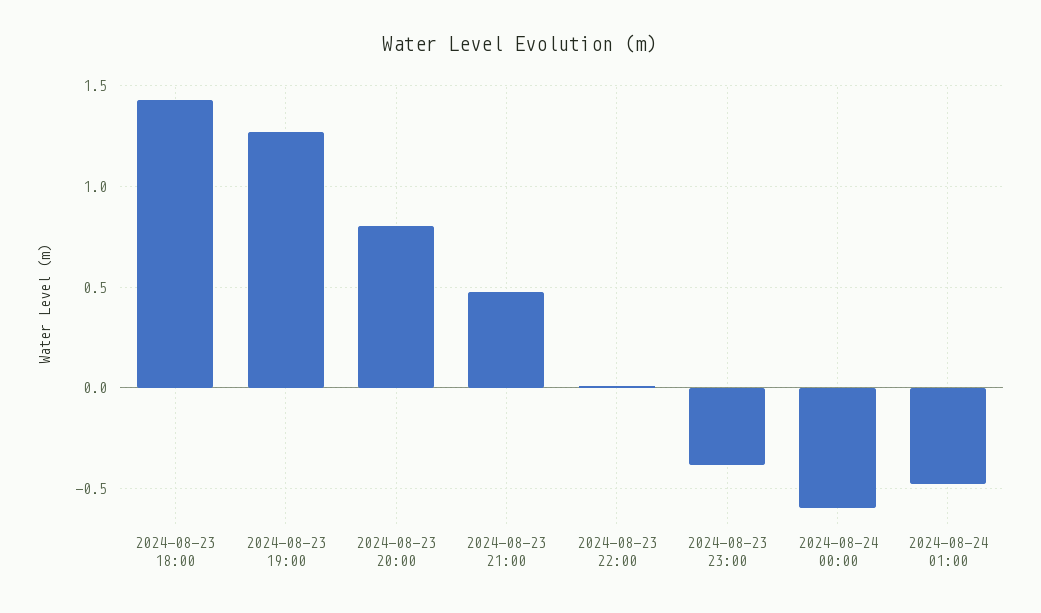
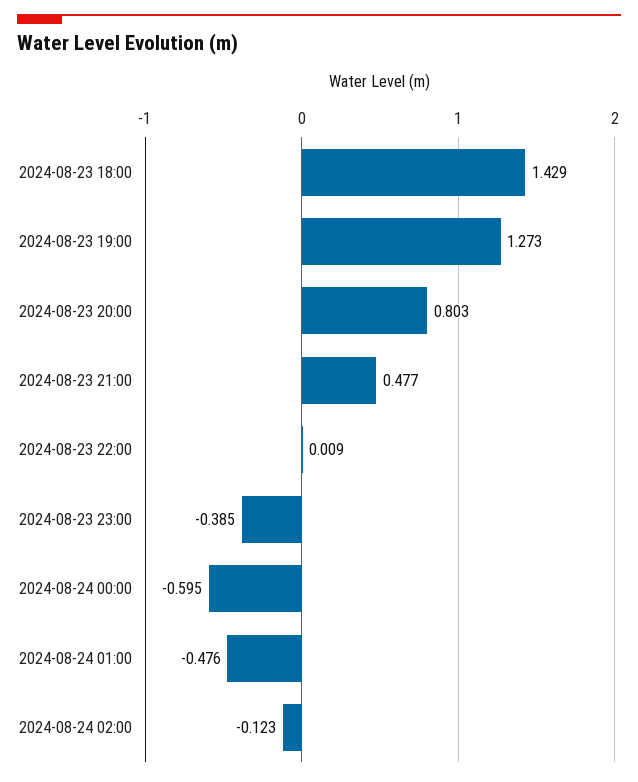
2024-08-24 02:00: none -> -0.123

